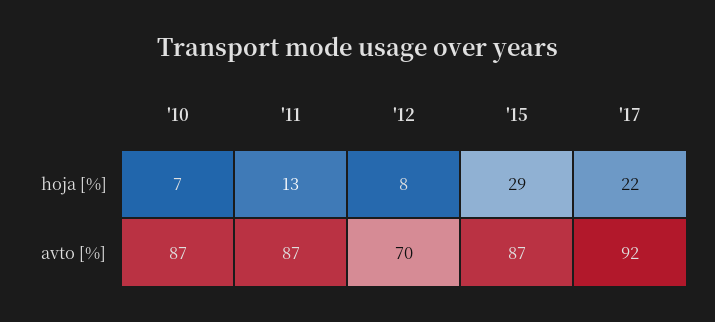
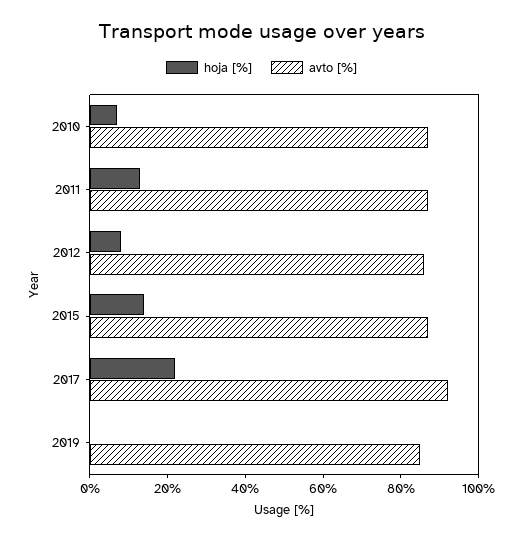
hoja [%], '15: 29 -> 15
avto [%], '12: 70 -> 85
hoja [%], 2019: none -> 0
avto [%], 2019: none -> 85

